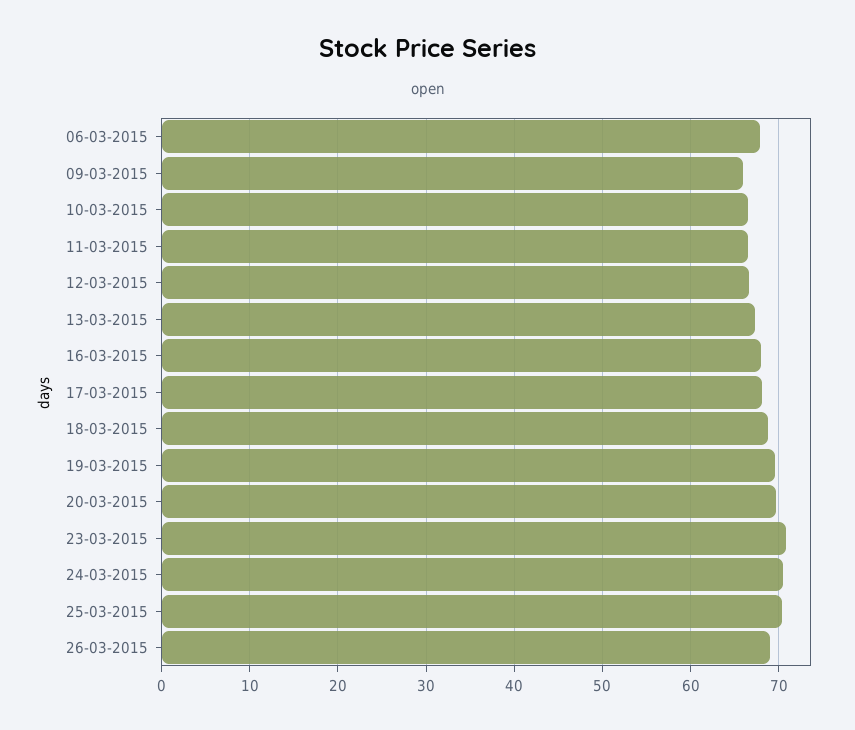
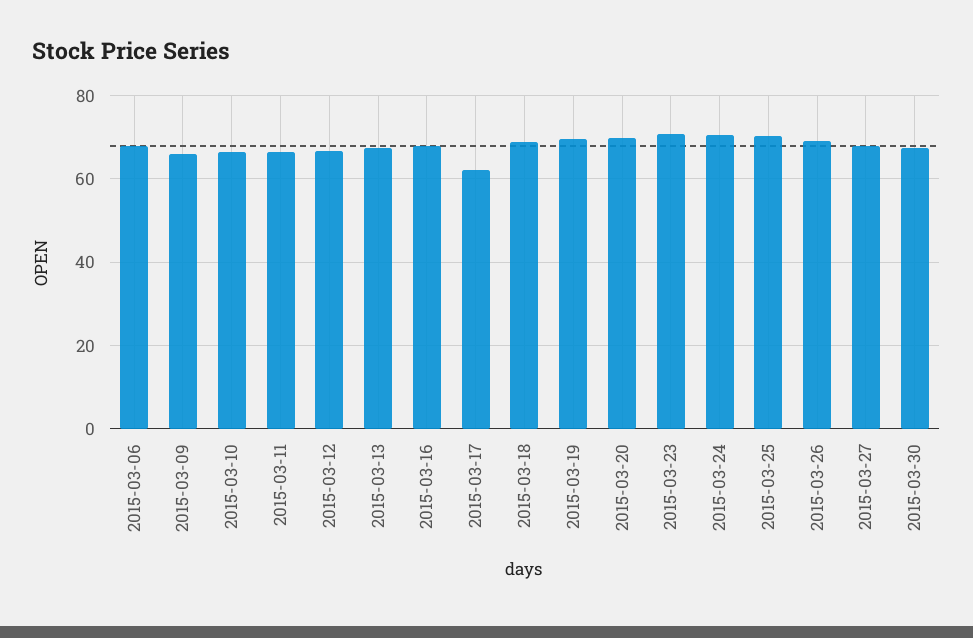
17-03-2015: 68 -> 62
2015-03-27: none -> 68
2015-03-30: none -> 68

